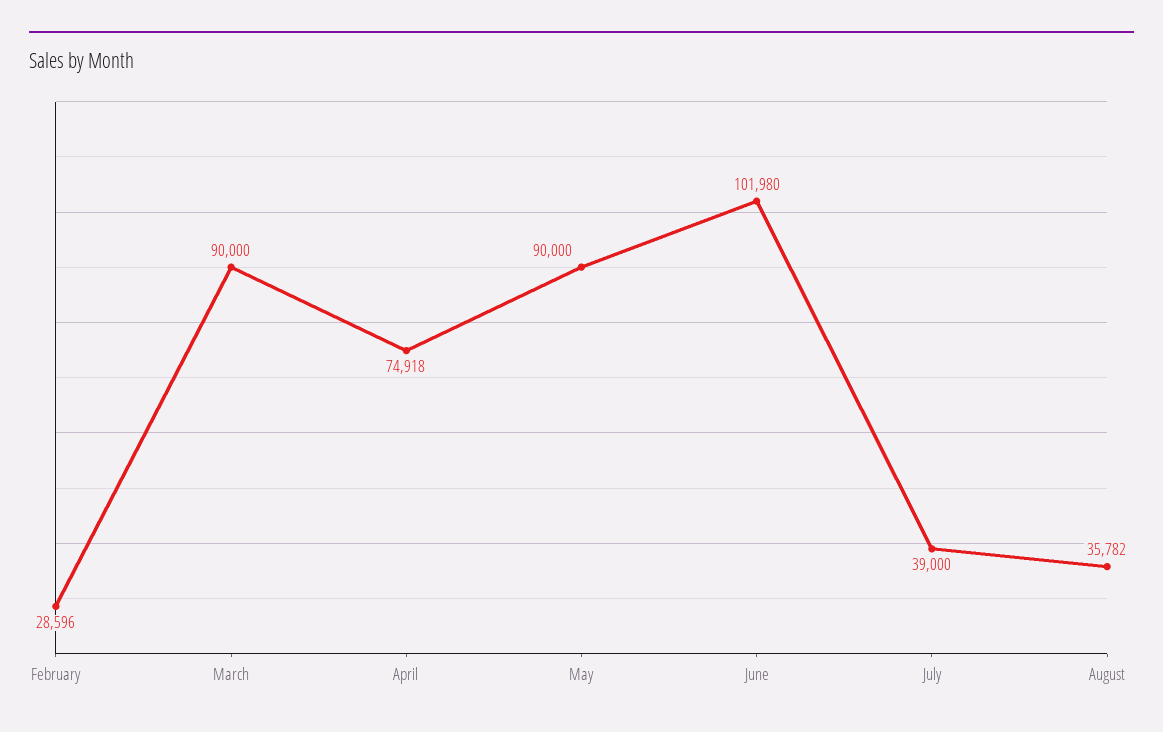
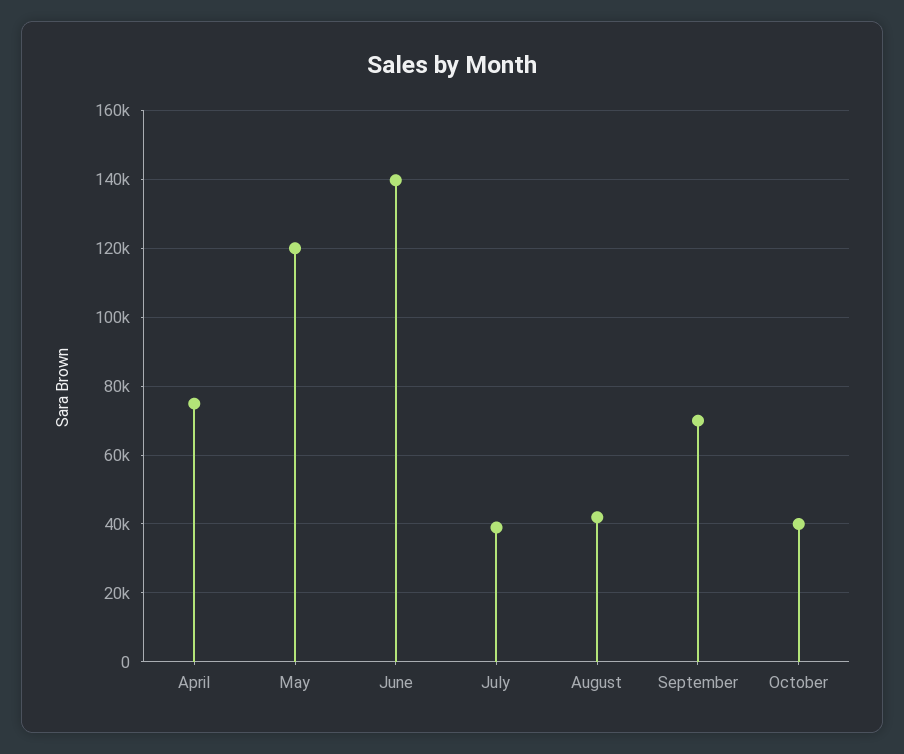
February: 28596 -> none
March: 90000 -> none
May: 90000 -> 120000
June: 101980 -> 140000
August: 35782 -> 42000
September: none -> 70000
October: none -> 40000

